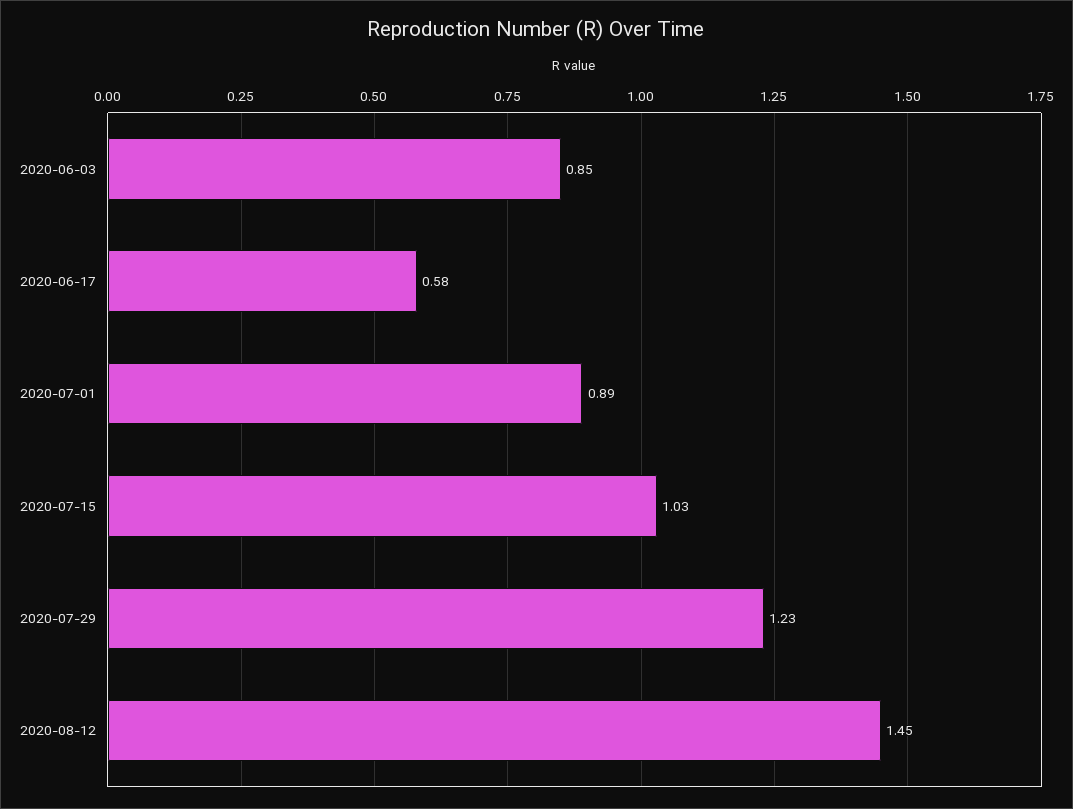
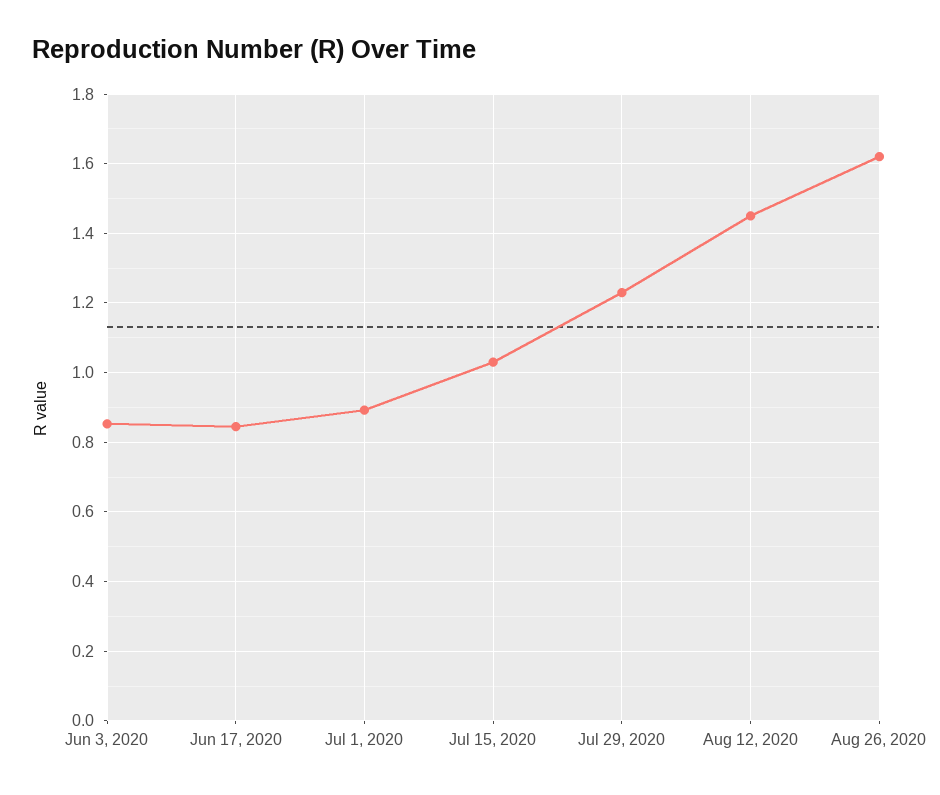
2020-06-17: 0.58 -> 0.84
Aug 26, 2020: none -> 1.62

